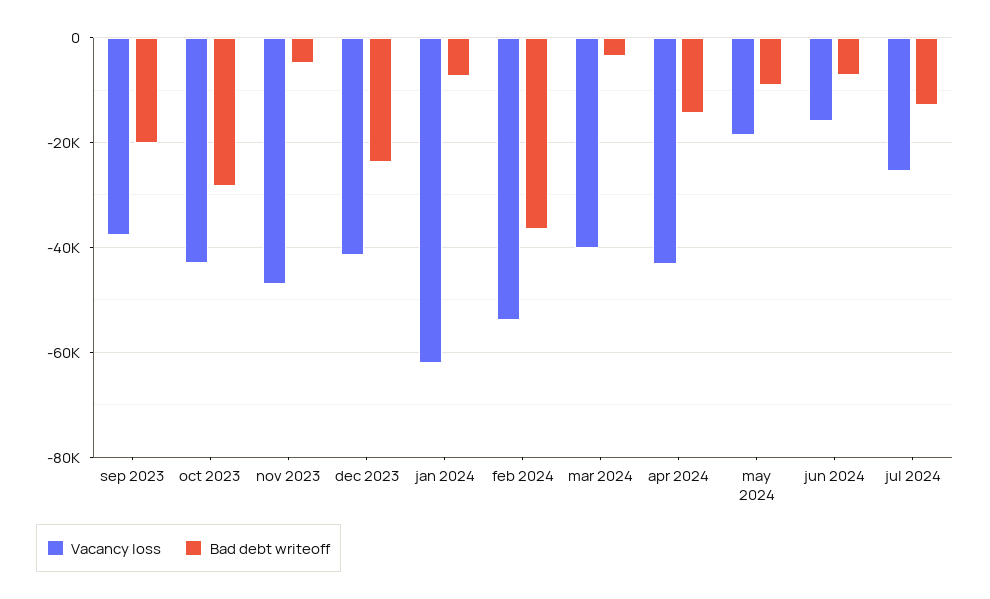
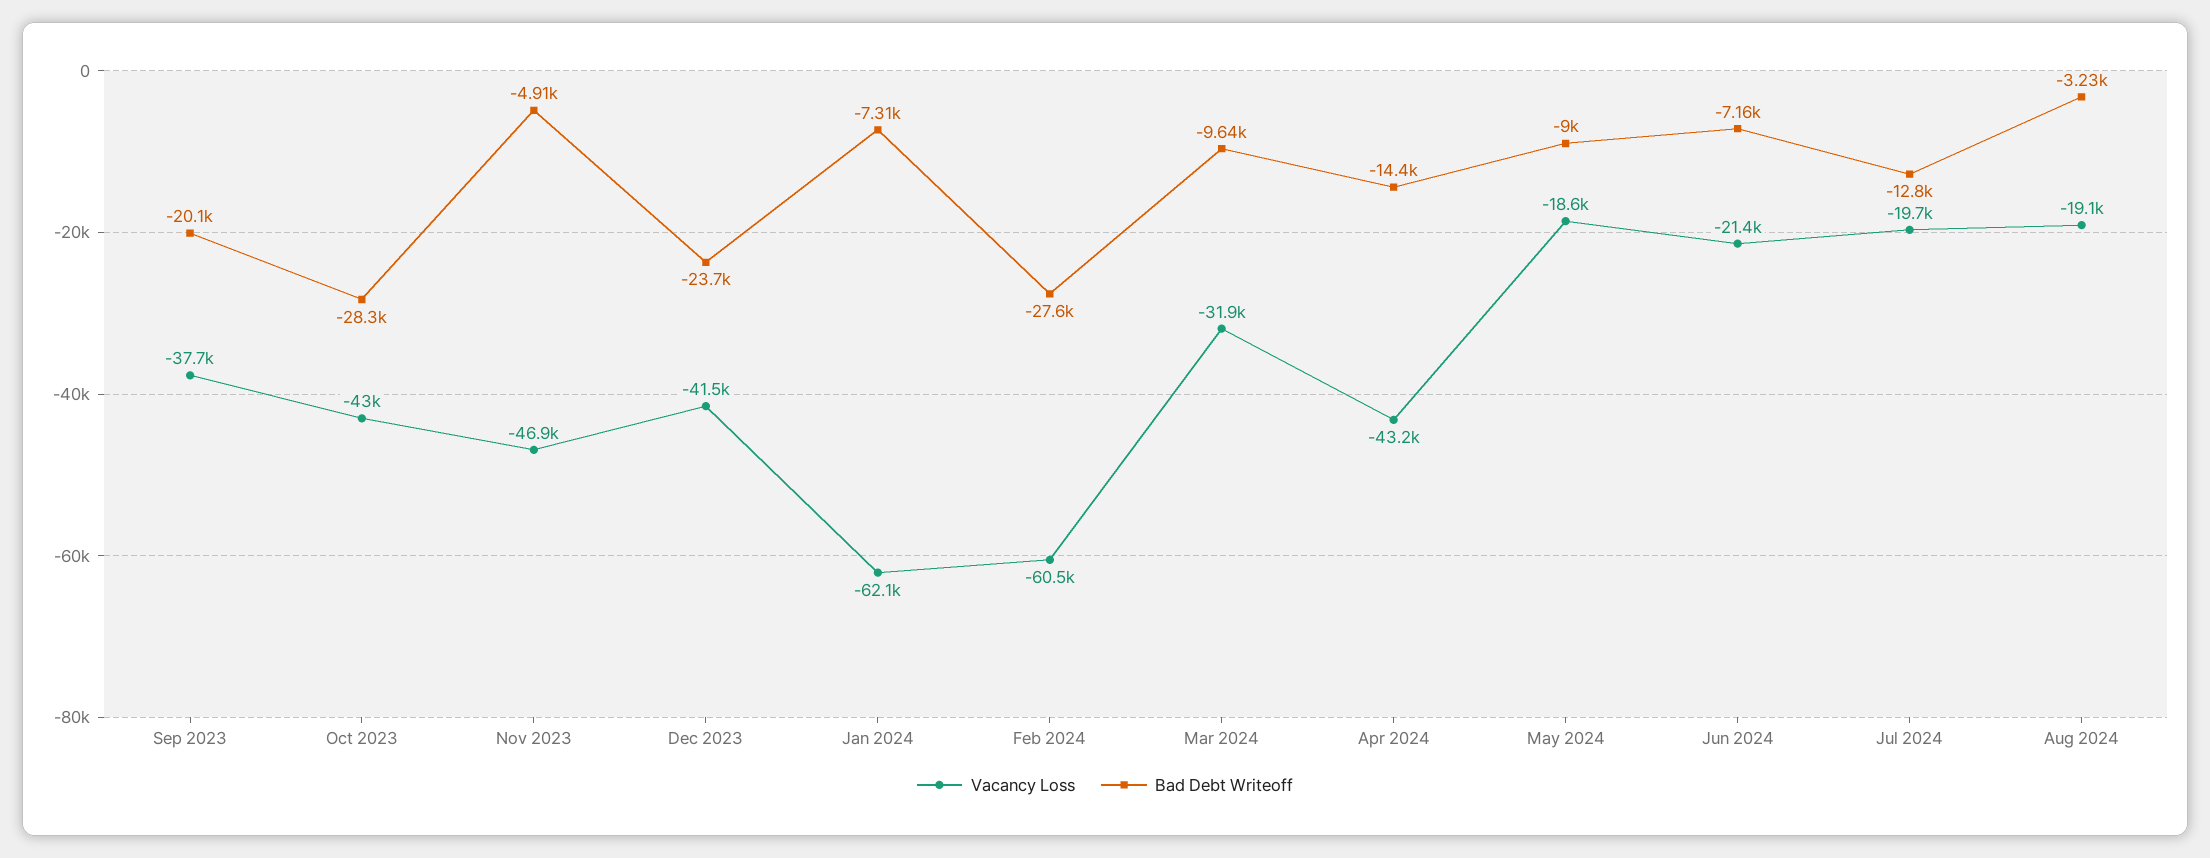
Vacancy loss, feb 2024: -54000 -> -60500
Bad debt writeoff, feb 2024: -36000 -> -27600
Vacancy loss, mar 2024: -40000 -> -31900
Bad debt writeoff, mar 2024: -4000 -> -9640
Vacancy loss, jun 2024: -16000 -> -21400
Vacancy loss, jul 2024: -26000 -> -19700
Vacancy loss, Aug 2024: none -> -19100
Bad debt writeoff, Aug 2024: none -> -3230

